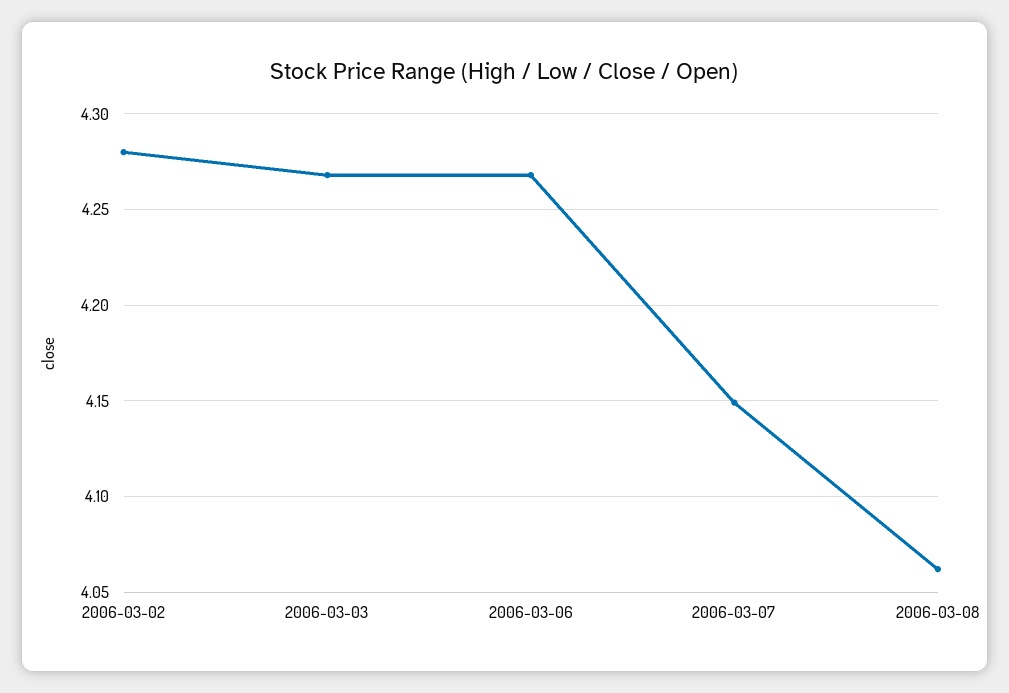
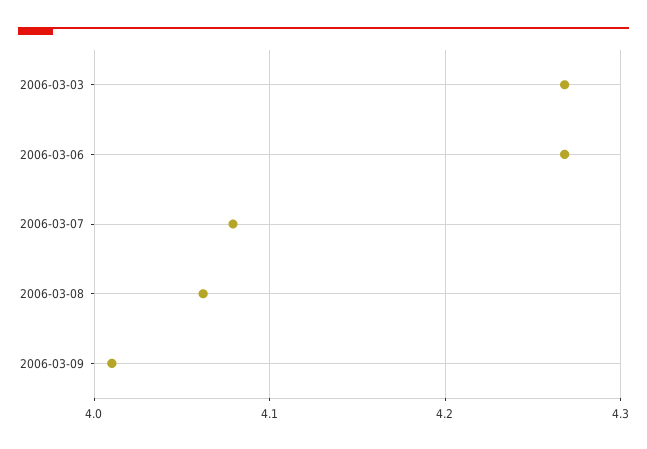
2006-03-02: 4.28 -> none
2006-03-07: 4.15 -> 4.08
2006-03-09: none -> 4.01

